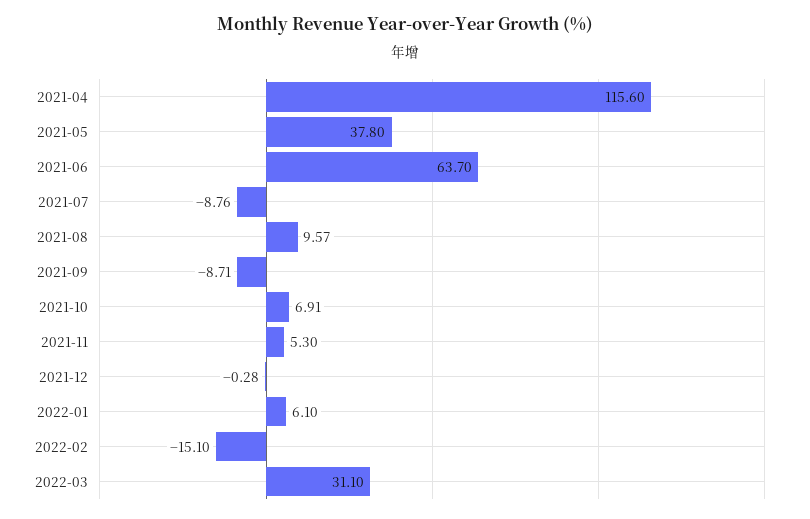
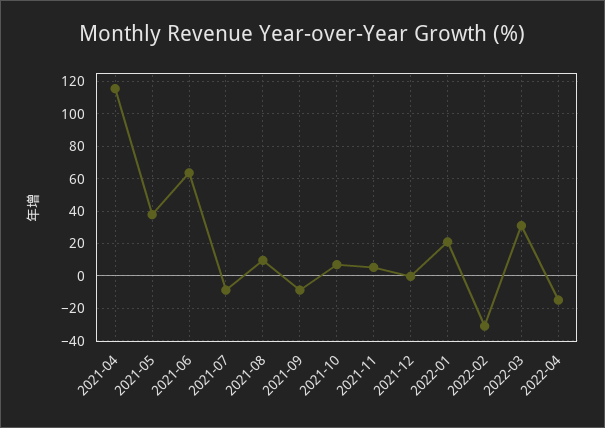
2022-01: 6.1 -> 20
2022-02: -15.1 -> -30
2022-04: none -> -15

